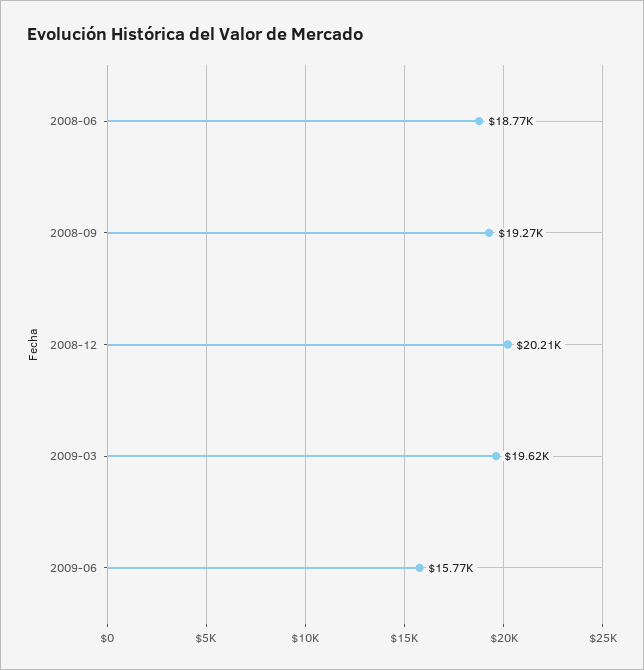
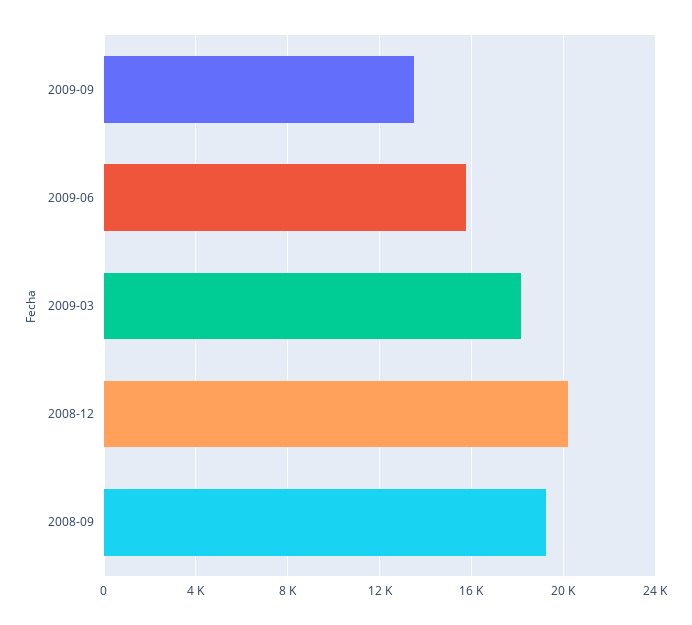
2008-06: 18770 -> none
2009-03: 19620 -> 18000
2009-09: none -> 13500

